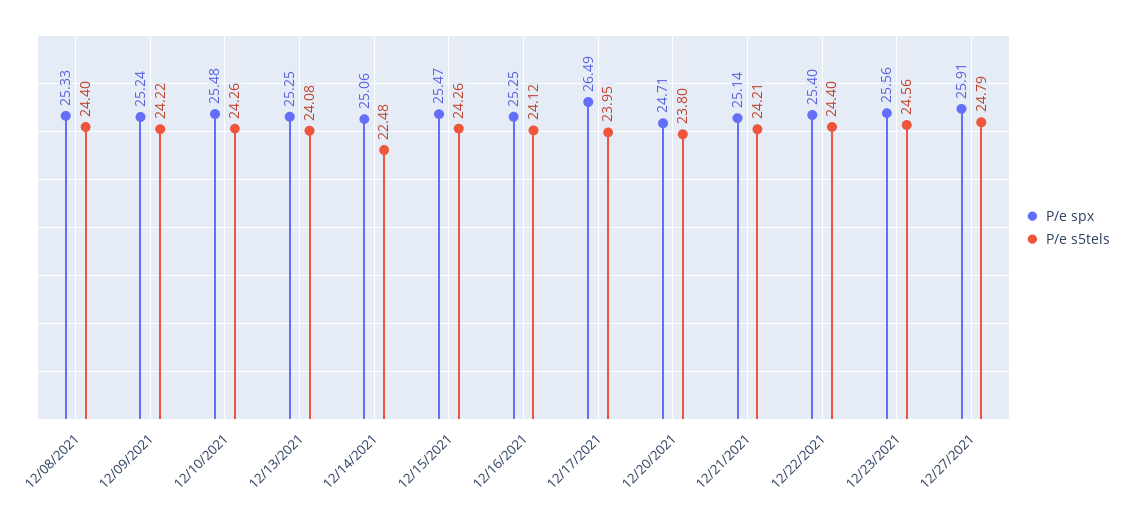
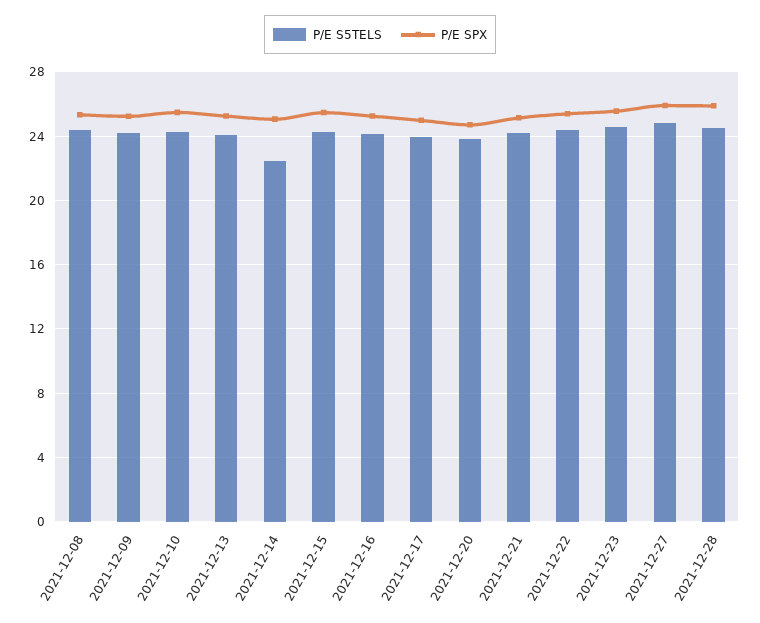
P/e spx, 12/17/2021: 26.49 -> 25
P/e s5tels, 2021-12-28: none -> 24.5
P/e spx, 2021-12-28: none -> 26

